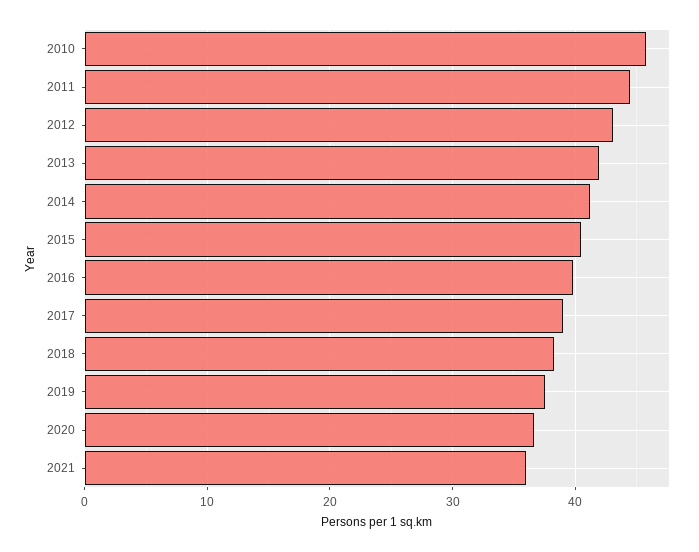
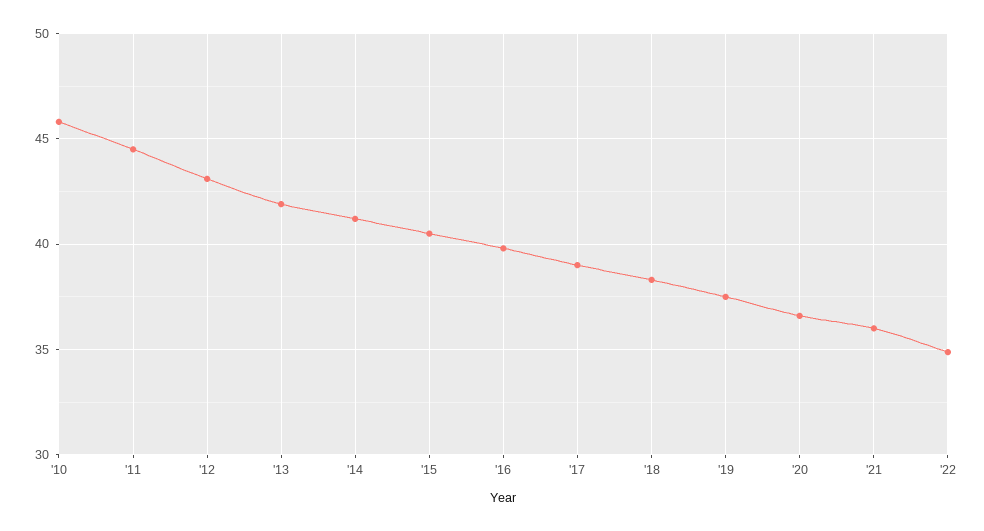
'22: none -> 35

